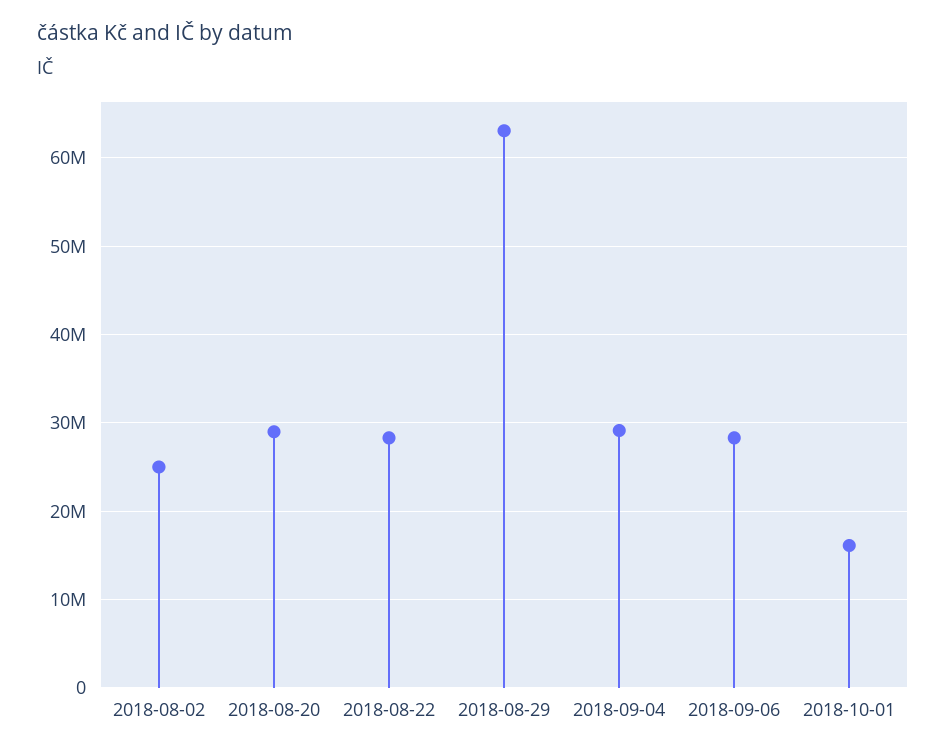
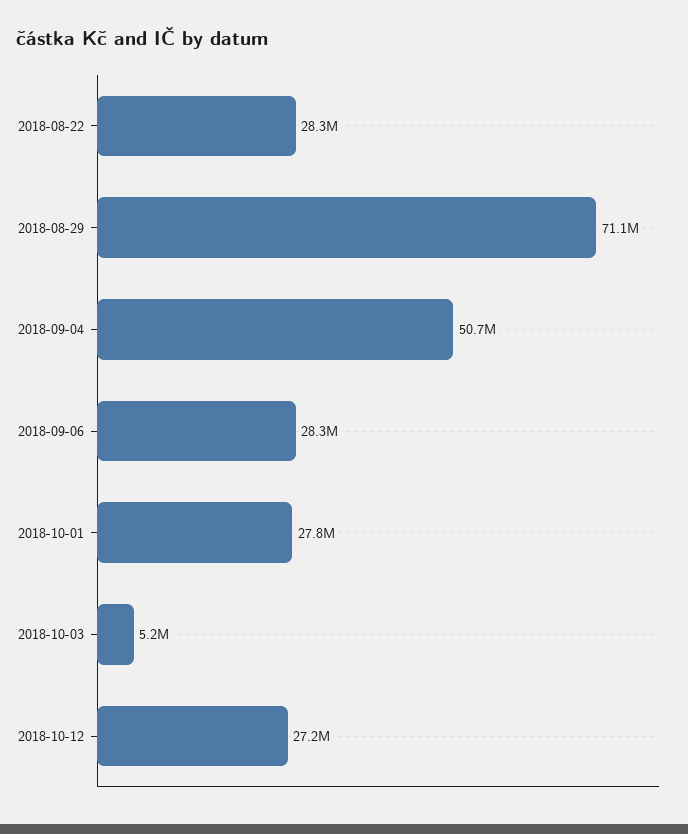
2018-08-02: 25000000 -> none
2018-08-20: 29000000 -> none
2018-08-29: 63000000 -> 71100000
2018-09-04: 29000000 -> 50700000
2018-10-01: 16000000 -> 27800000
2018-10-03: none -> 5200000
2018-10-12: none -> 27200000

